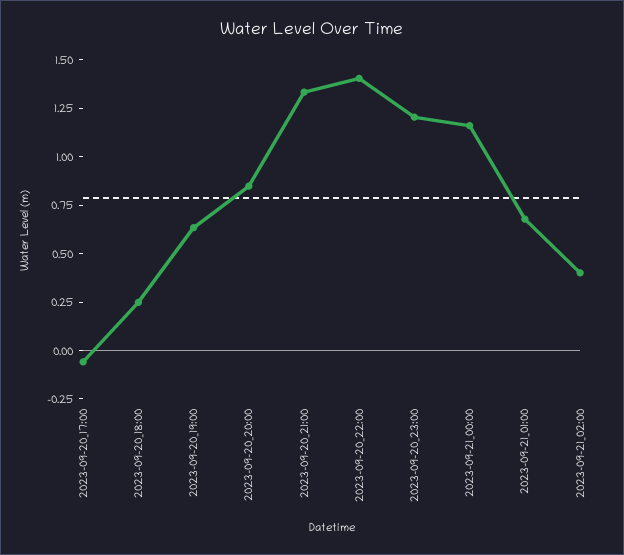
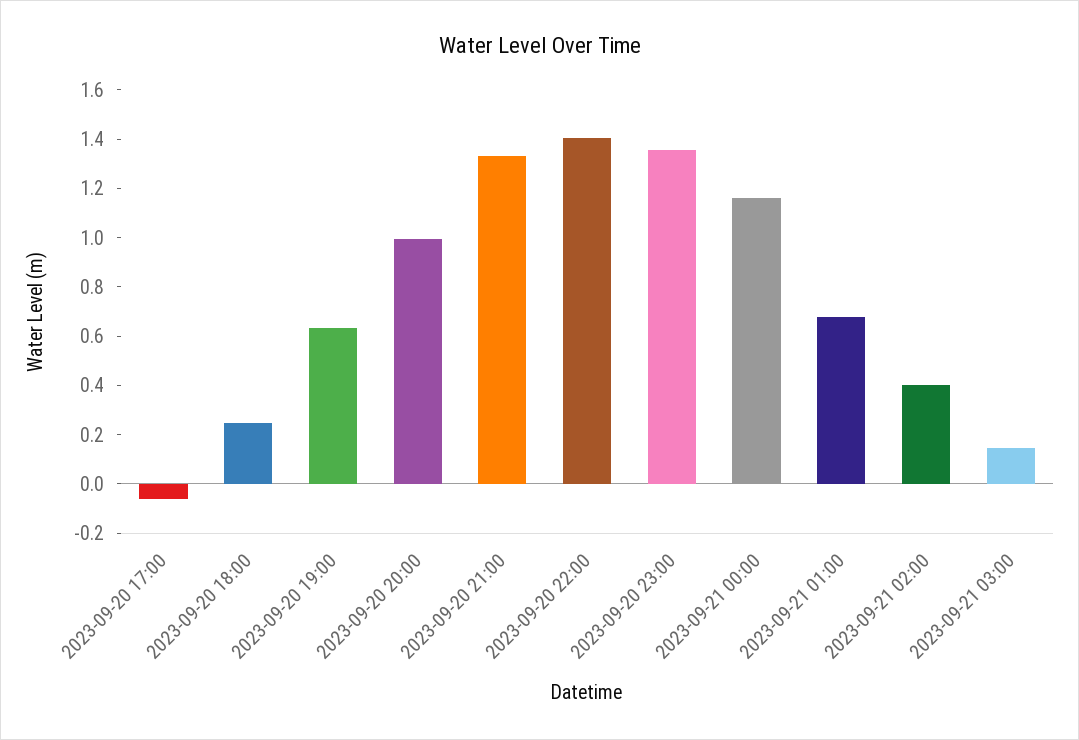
2023-09-20_20:00: 0.85 -> 1
2023-09-20_23:00: 1.2 -> 1.35
2023-09-21 03:00: none -> 0.15

